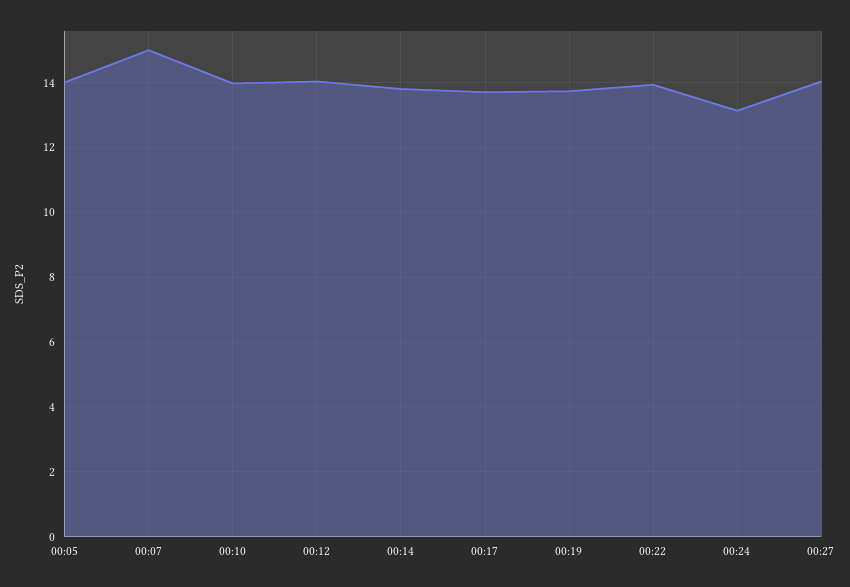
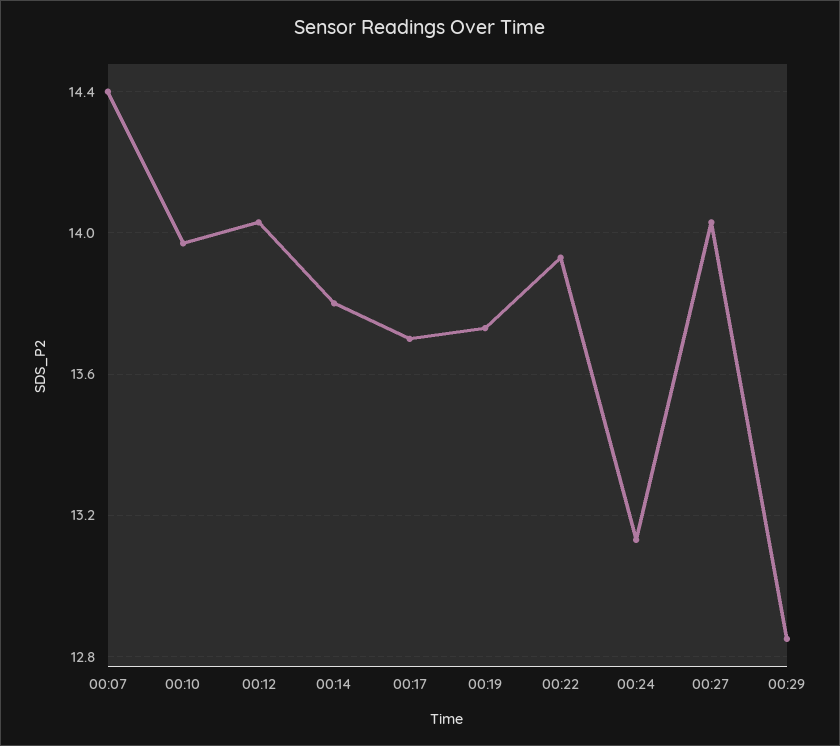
00:05: 14 -> none
00:07: 15 -> 14.4
00:29: none -> 12.85

